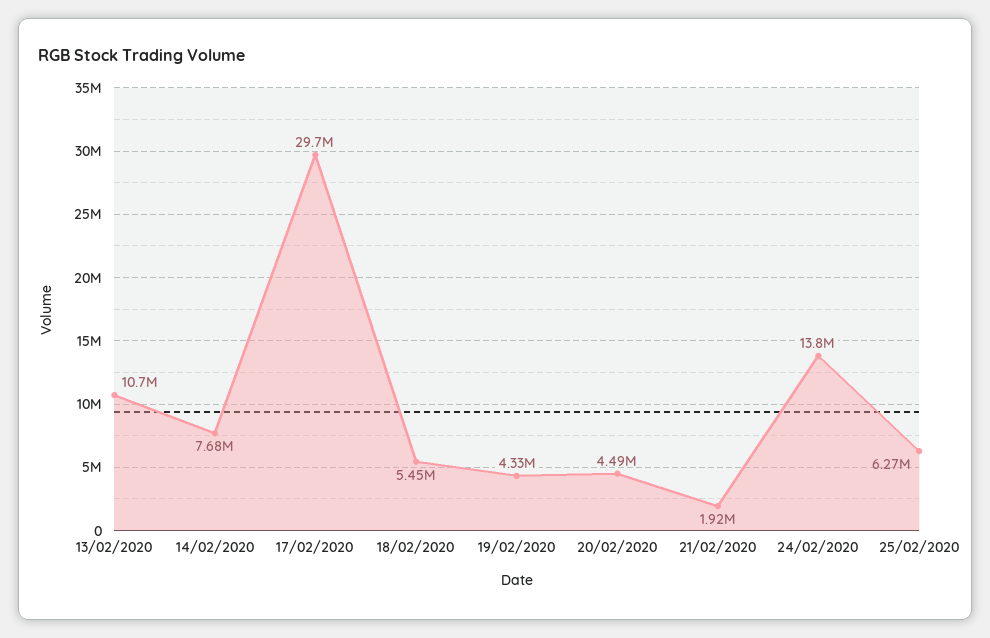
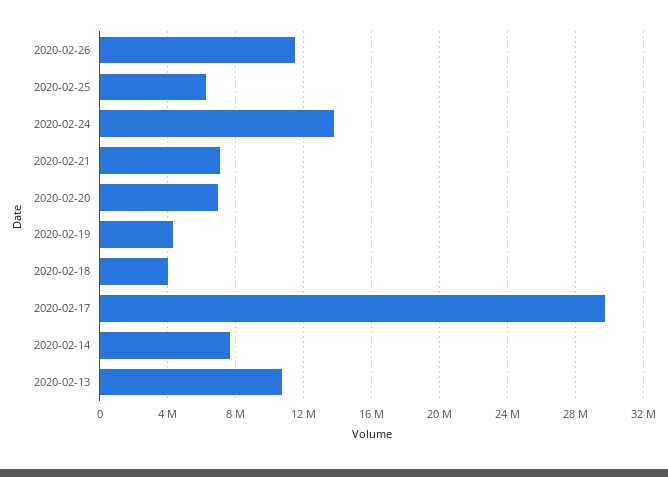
18/02/2020: 5450000 -> 4000000
20/02/2020: 4490000 -> 7000000
21/02/2020: 1920000 -> 7000000
2020-02-26: none -> 11500000

